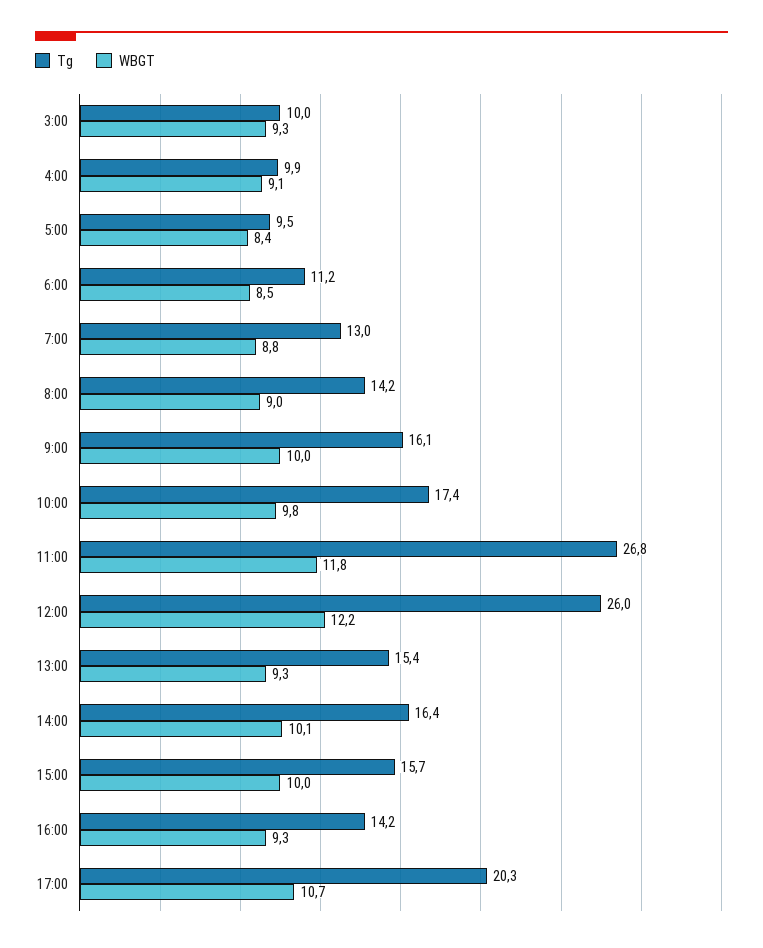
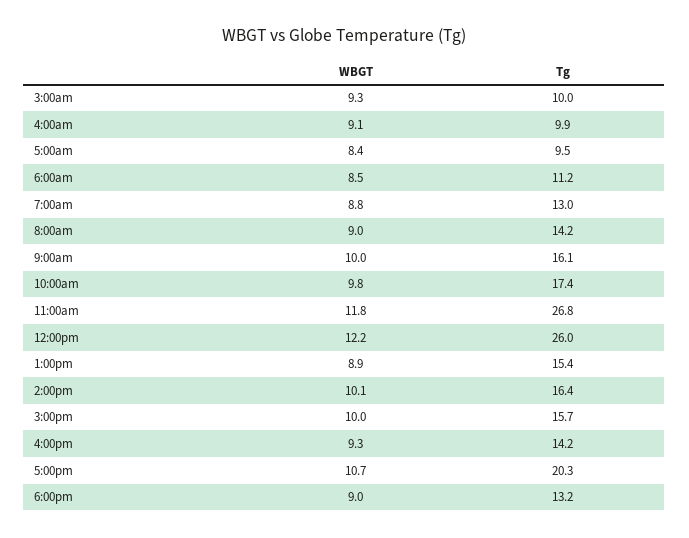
WBGT, 13:00: 9.3 -> 8.9
WBGT, 6:00pm: none -> 9
Tg, 6:00pm: none -> 13.2

